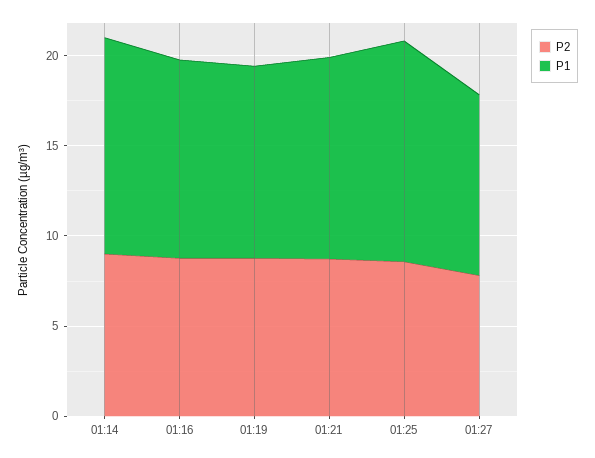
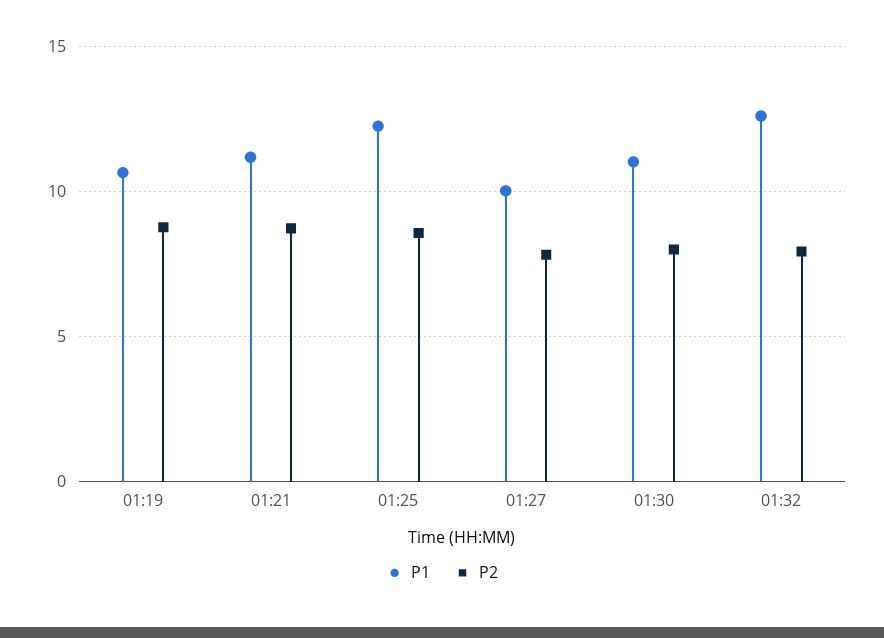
P2, 01:14: 9 -> none
P1, 01:14: 12 -> none
P2, 01:16: 9 -> none
P1, 01:16: 11 -> none
P1, 01:30: none -> 11
P2, 01:30: none -> 8
P1, 01:32: none -> 12.5
P2, 01:32: none -> 8

